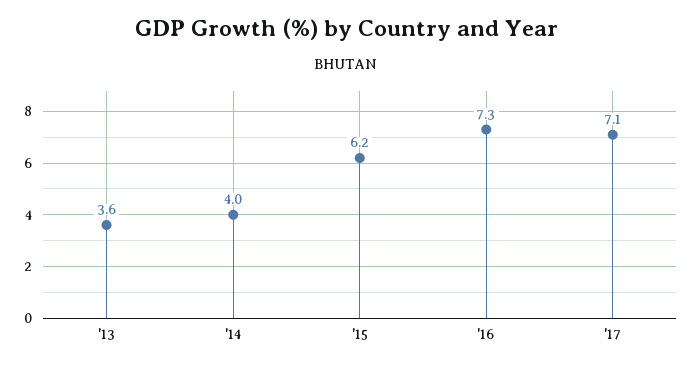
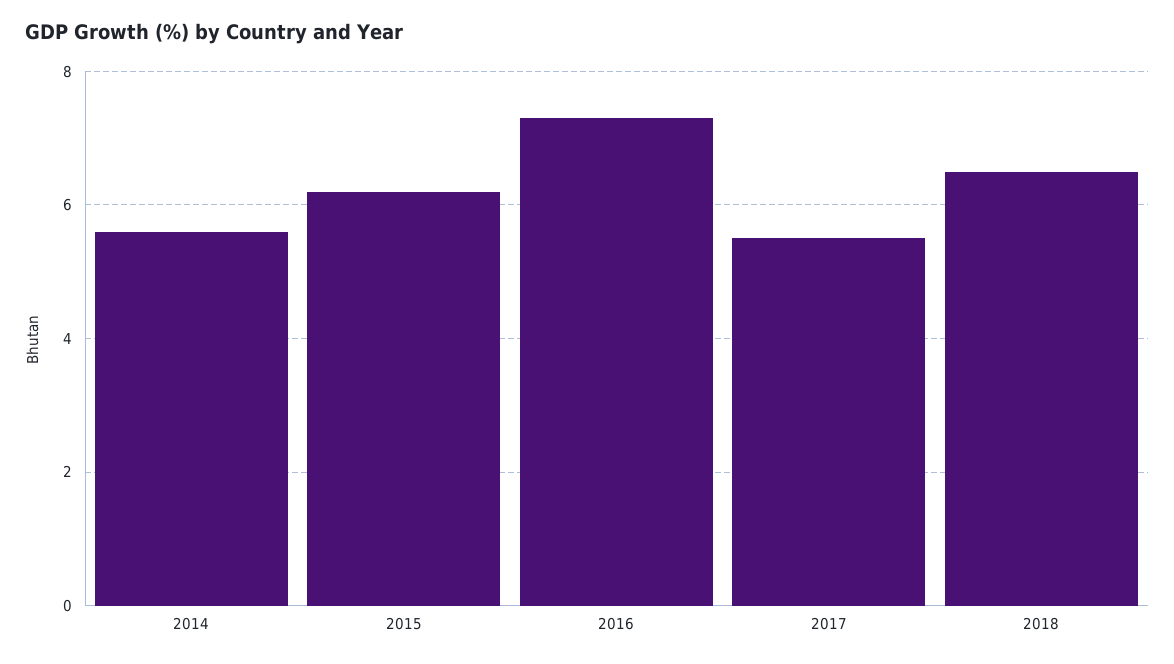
'13: 3.6 -> none
'14: 4 -> 5.5
'17: 7.1 -> 5.5
2018: none -> 6.5

